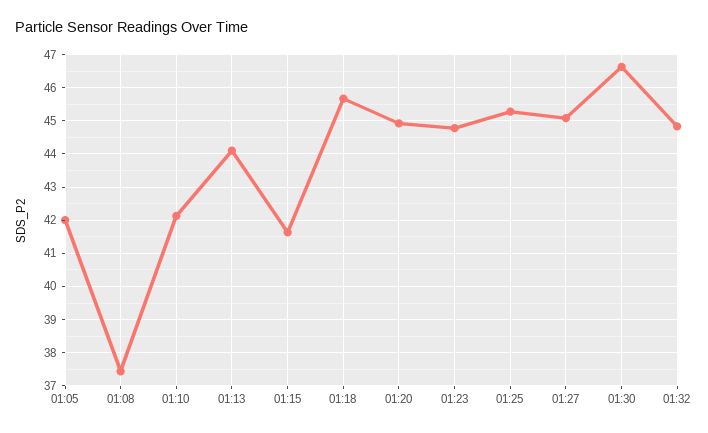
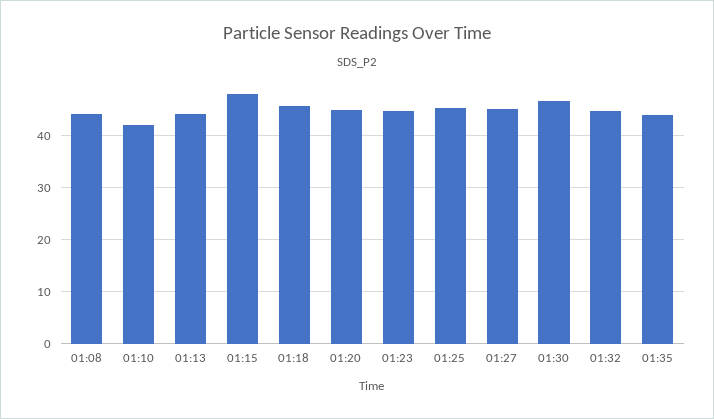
01:05: 42 -> none
01:08: 37.4 -> 44
01:15: 41.6 -> 48
01:35: none -> 44

